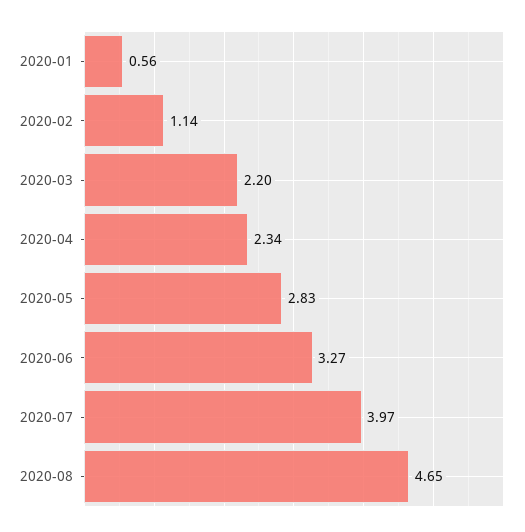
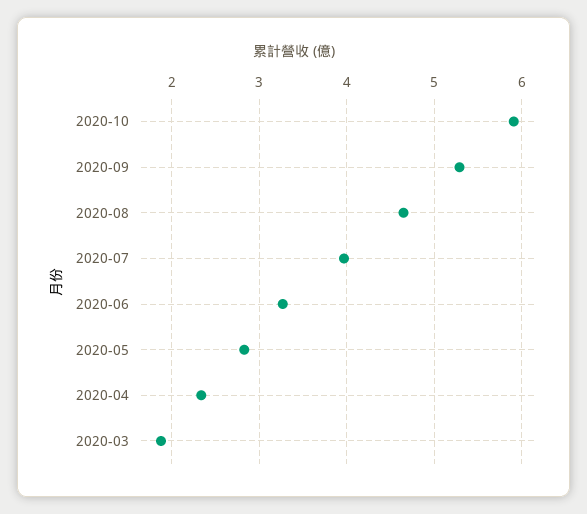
2020-01: 0.56 -> none
2020-02: 1.14 -> none
2020-03: 2.2 -> 1.9
2020-10: none -> 5.9
2020-09: none -> 5.3

